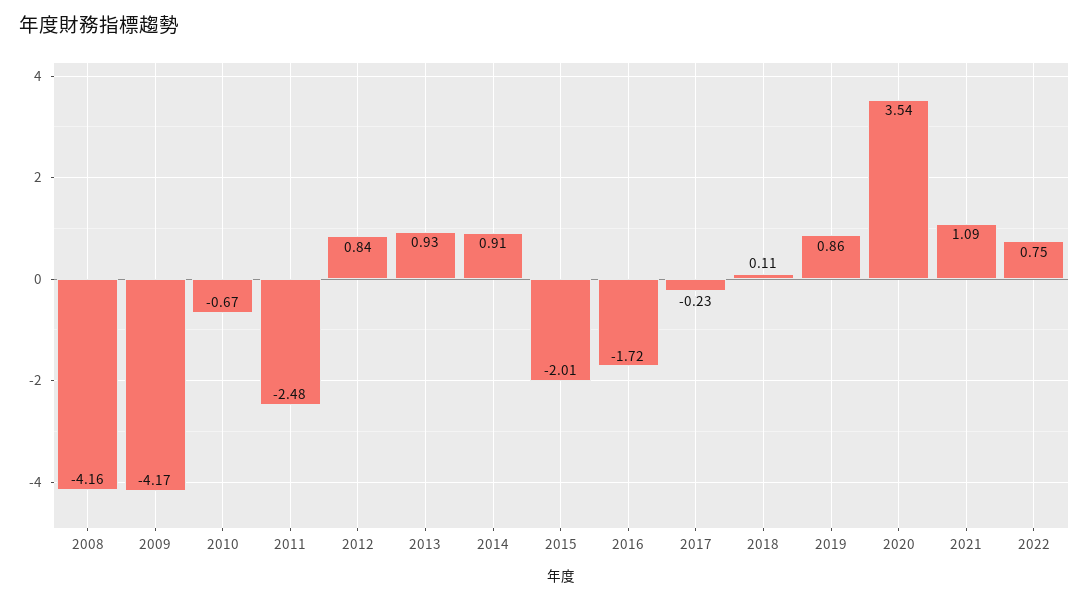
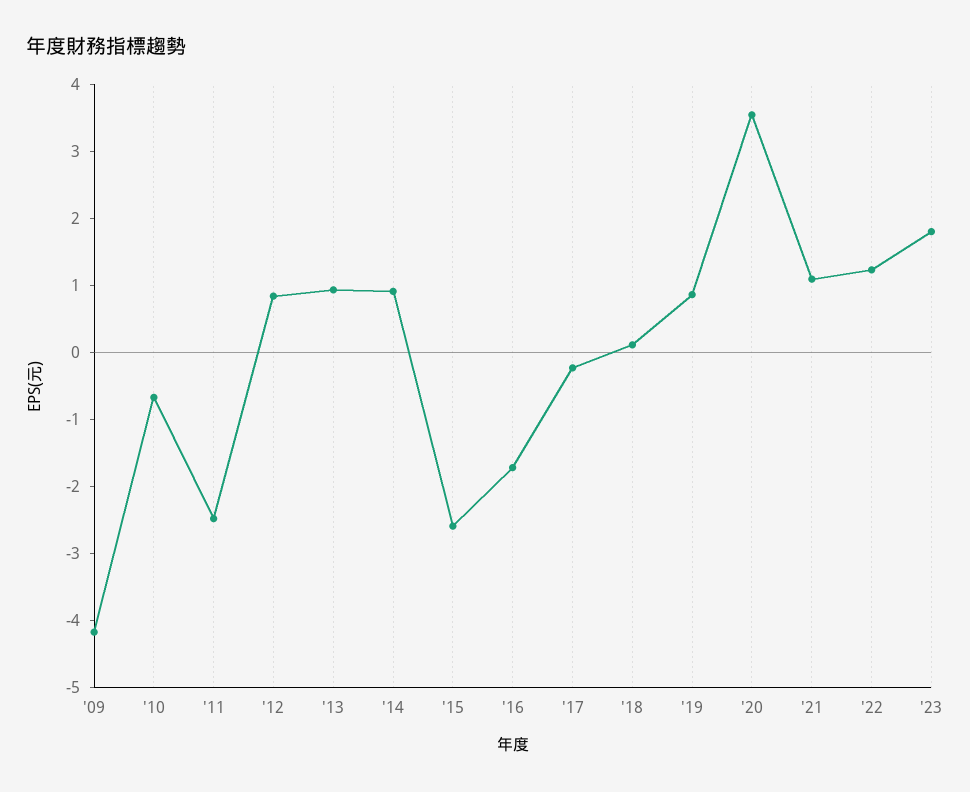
2008: -4.16 -> none
2015: -2.01 -> -2.6
2022: 0.75 -> 1.2
'23: none -> 1.8

